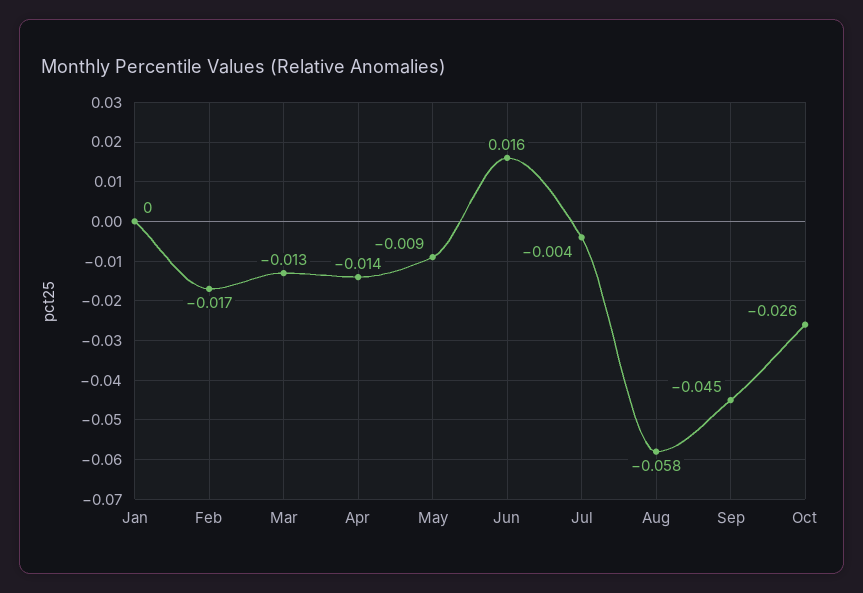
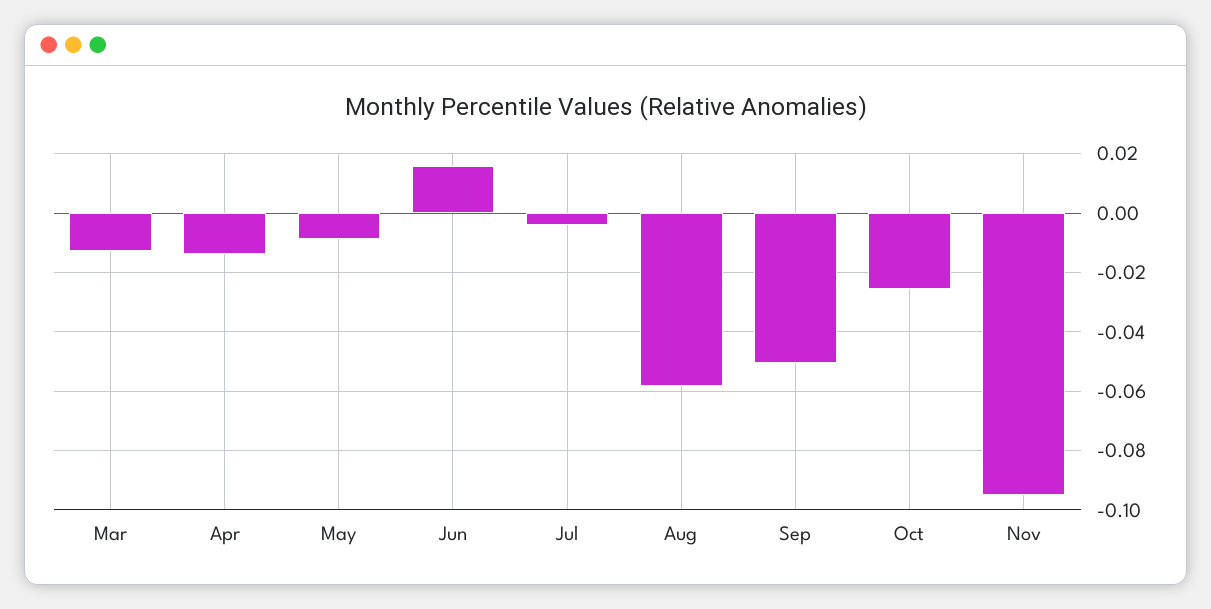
Jan: 0 -> none
Feb: -0.017 -> none
Sep: -0.045 -> -0.05
Nov: none -> -0.095

